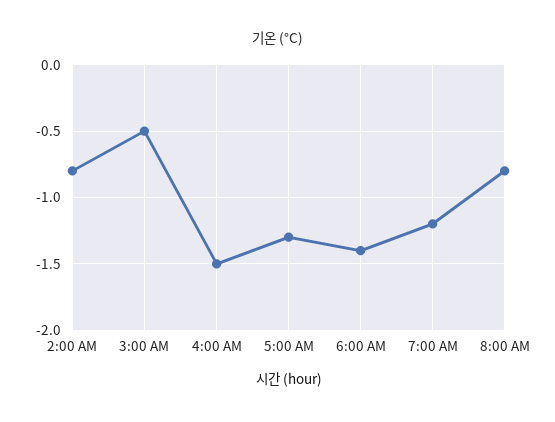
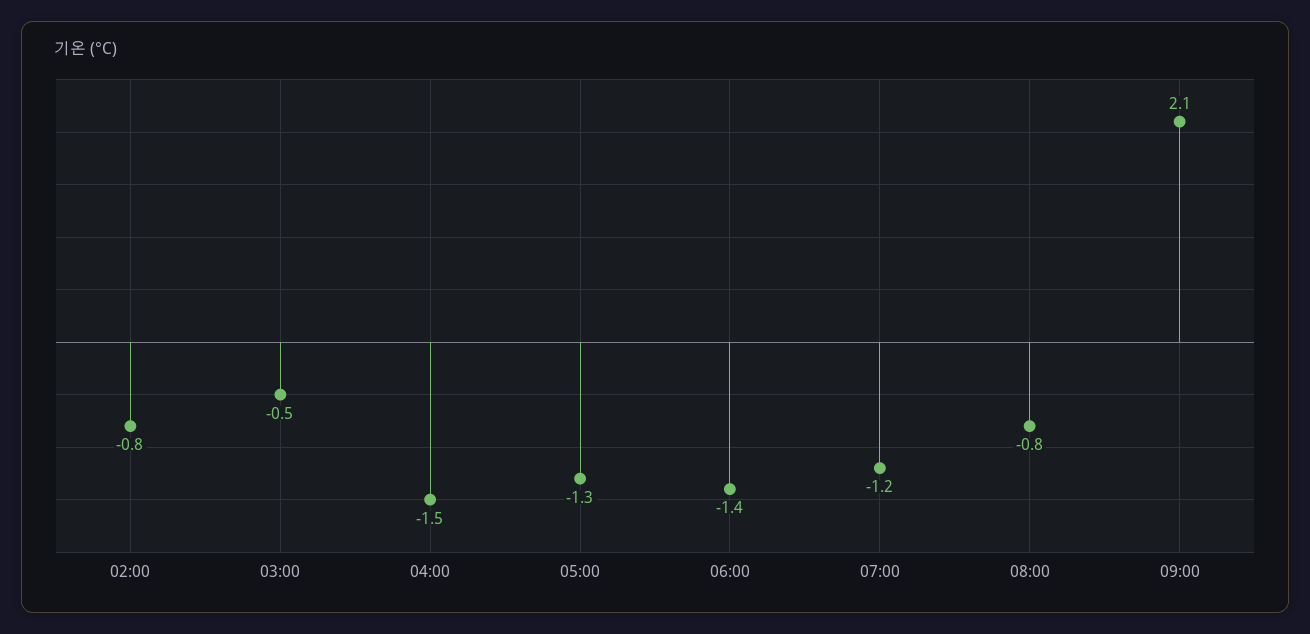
09:00: none -> 2.1

